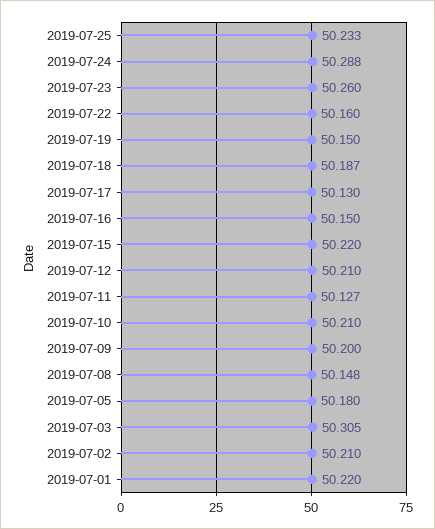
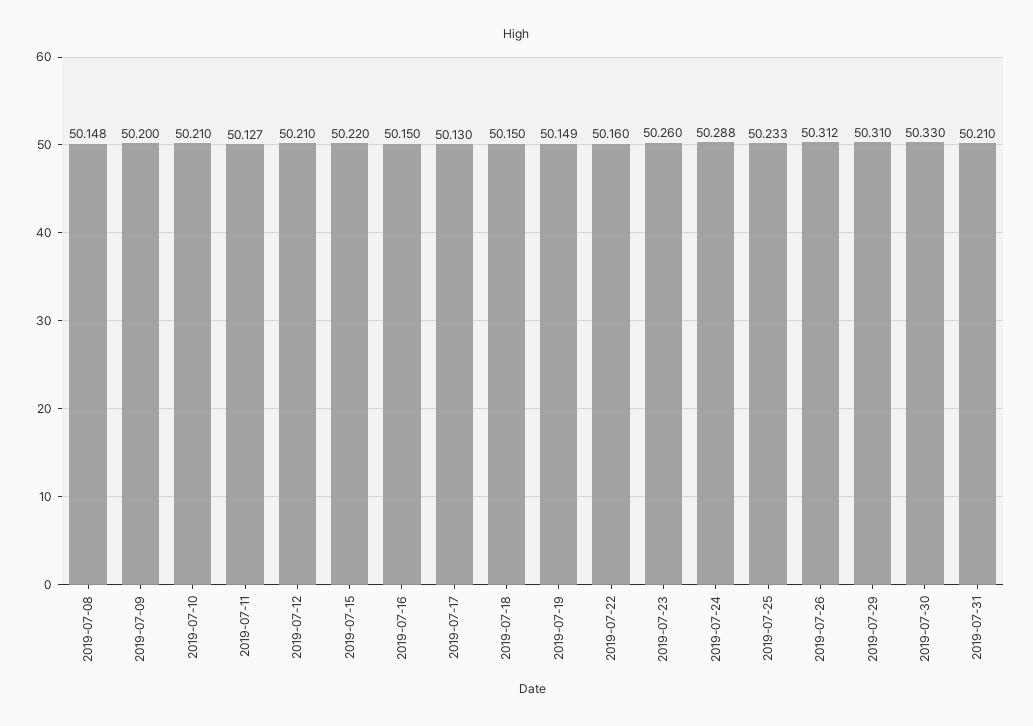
2019-07-19: 50.15 -> 50.149
2019-07-18: 50.187 -> 50.15
2019-07-05: 50.18 -> none
2019-07-03: 50.305 -> none
2019-07-02: 50.21 -> none
2019-07-01: 50.22 -> none
2019-07-26: none -> 50.312
2019-07-29: none -> 50.31
2019-07-30: none -> 50.33
2019-07-31: none -> 50.21

